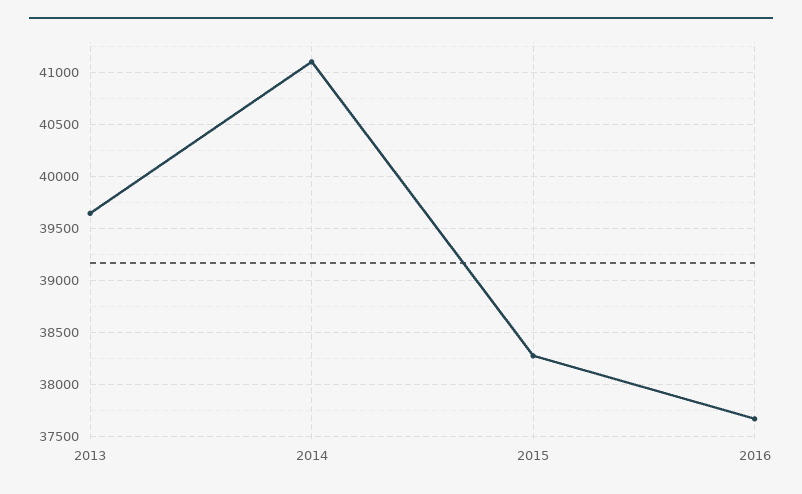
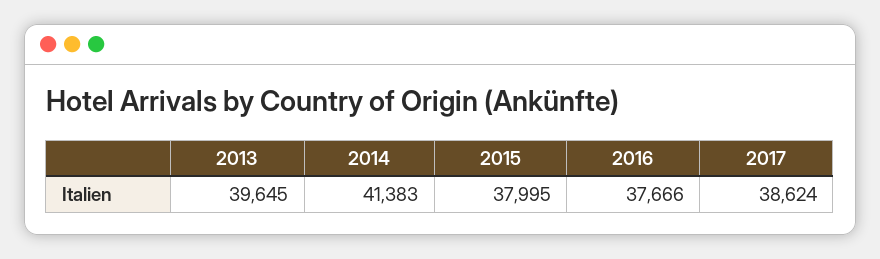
2014: 41100 -> 41383
2015: 38300 -> 37995
2017: none -> 38624

